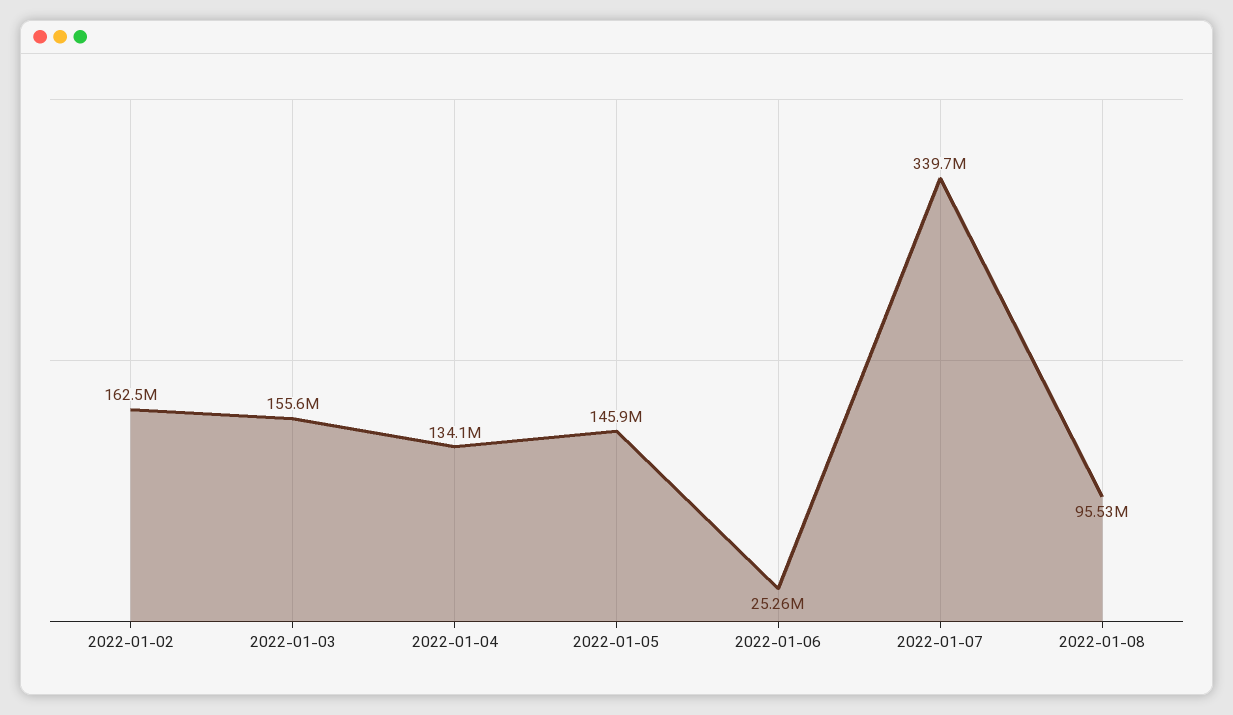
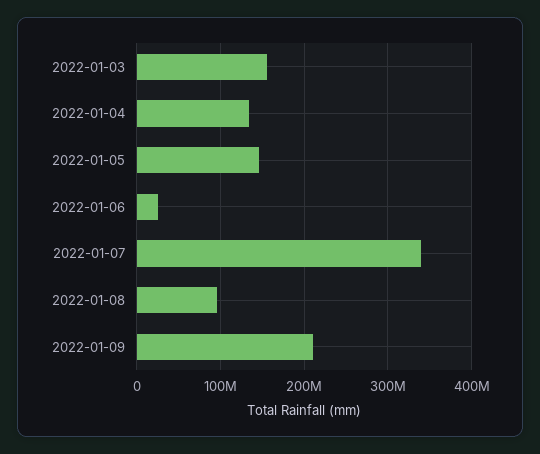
2022-01-02: 162500000 -> none
2022-01-09: none -> 210000000

